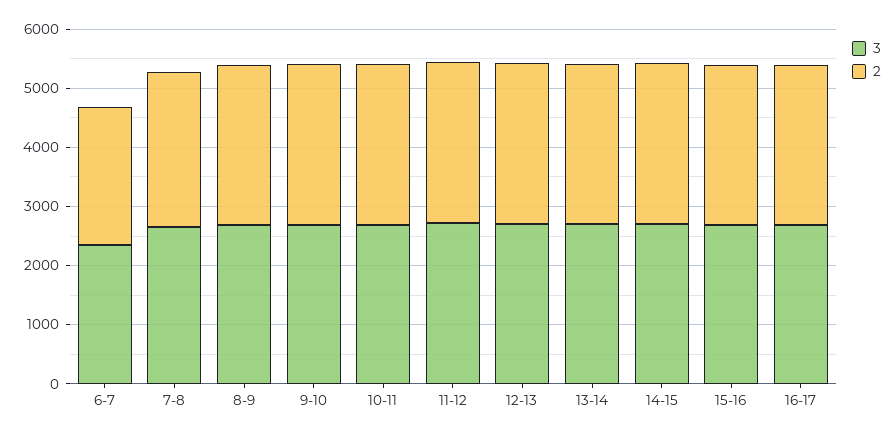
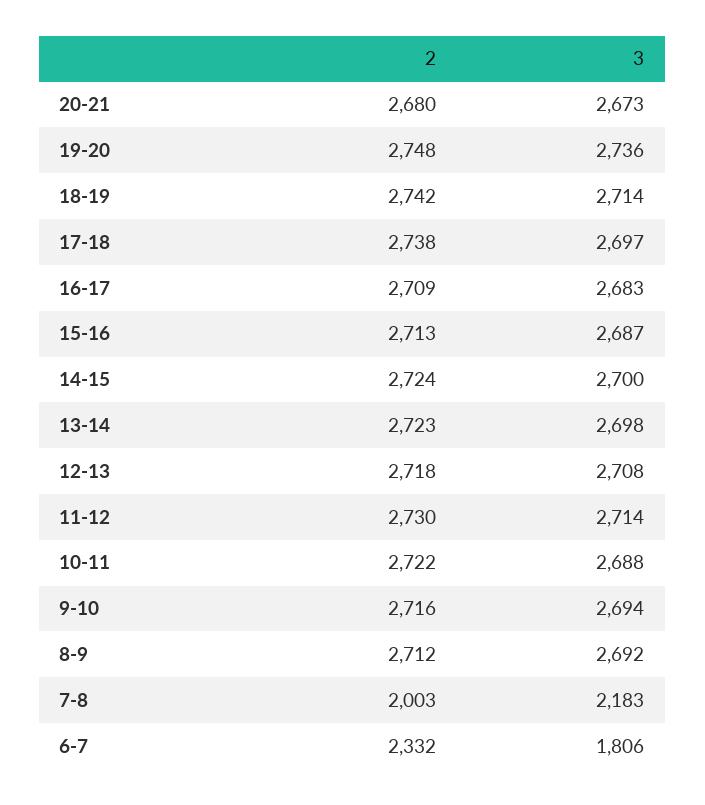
3, 6-7: 2400 -> 1806
3, 7-8: 2600 -> 2183
2, 7-8: 2600 -> 2003
2, 20-21: none -> 2680
3, 20-21: none -> 2673
2, 19-20: none -> 2748
3, 19-20: none -> 2736
2, 18-19: none -> 2742
3, 18-19: none -> 2714
2, 17-18: none -> 2738
3, 17-18: none -> 2697

